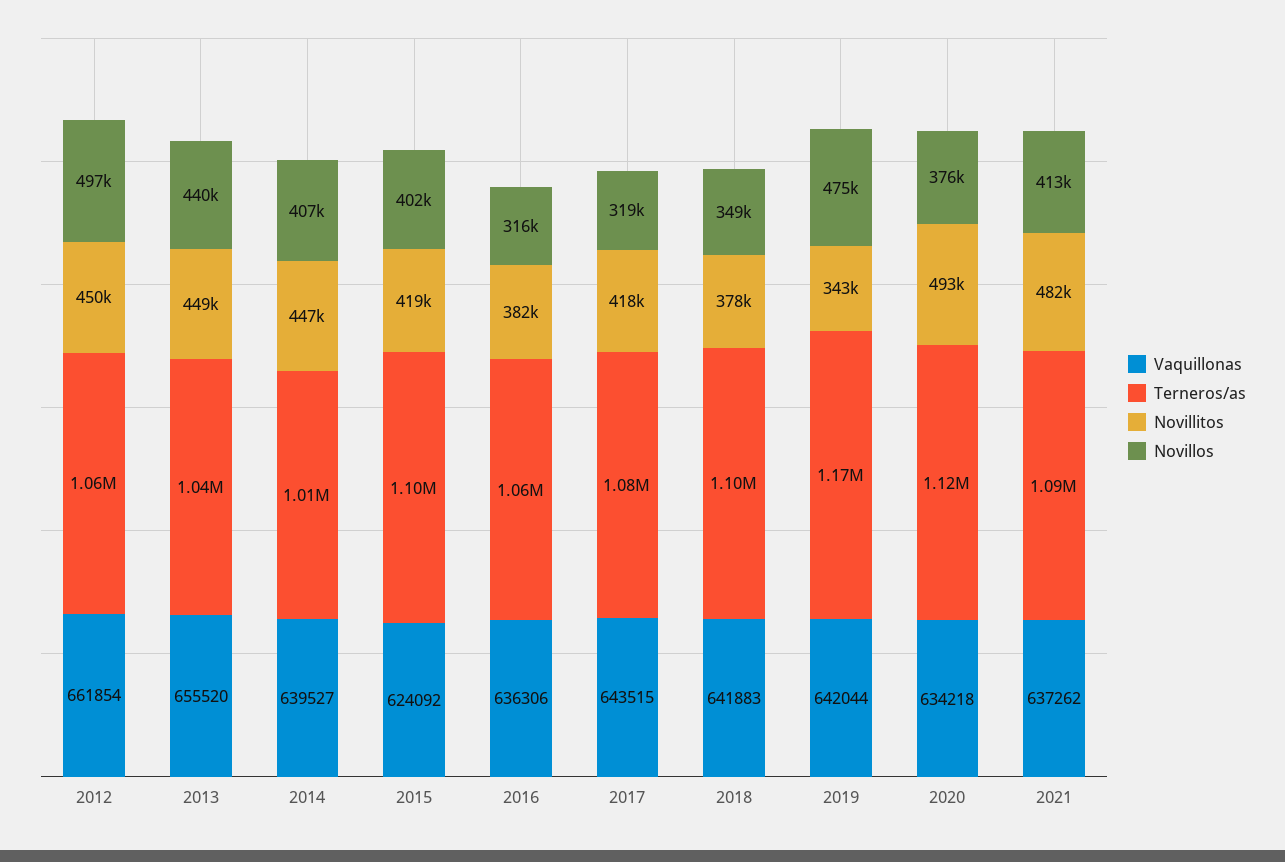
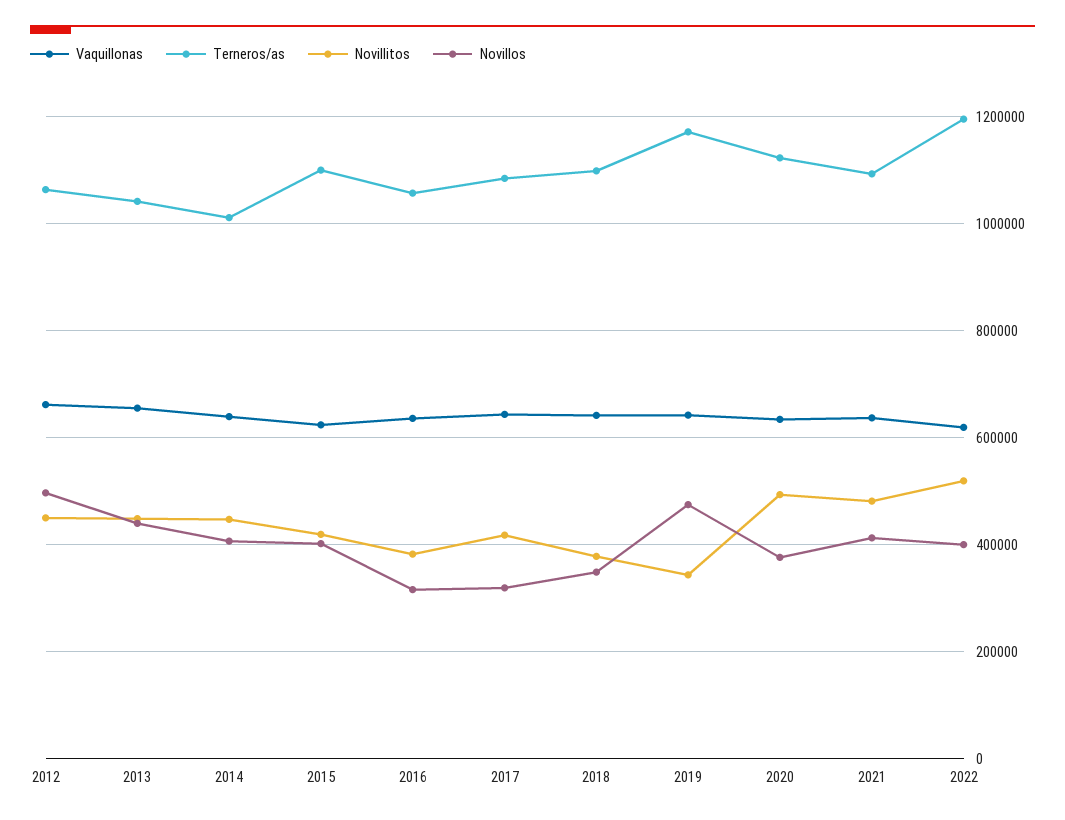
Vaquillonas, 2022: none -> 620000
Terneros/as, 2022: none -> 1200000
Novillitos, 2022: none -> 520000
Novillos, 2022: none -> 400000

